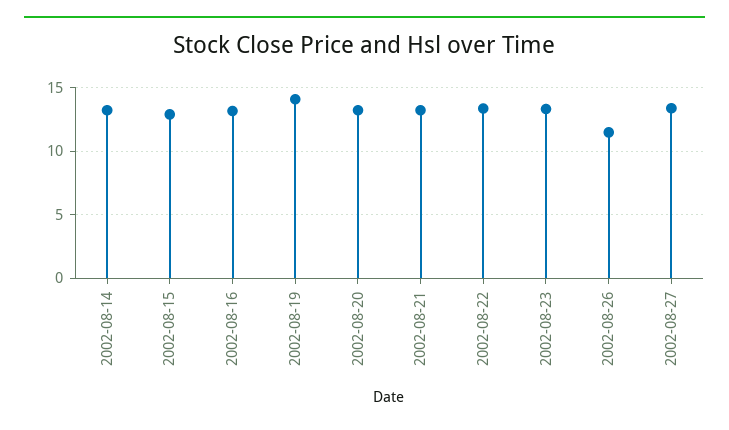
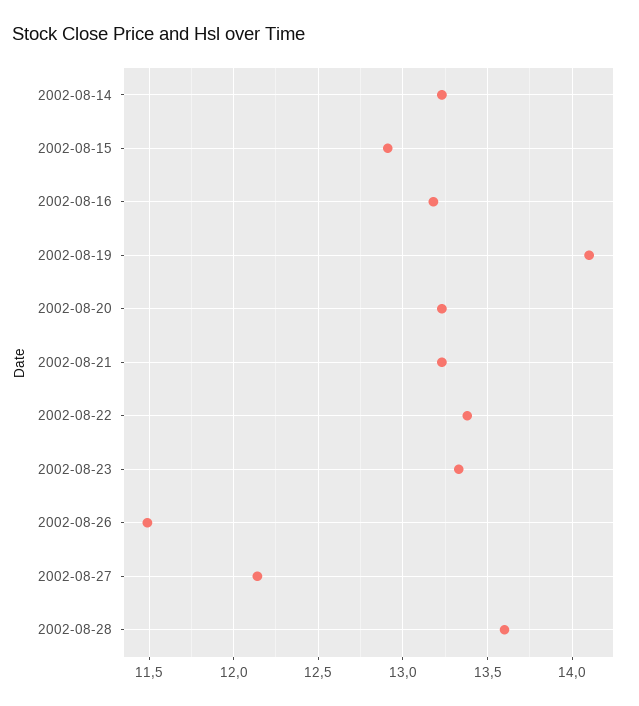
2002-08-27: 13.5 -> 12.15
2002-08-28: none -> 13.6

